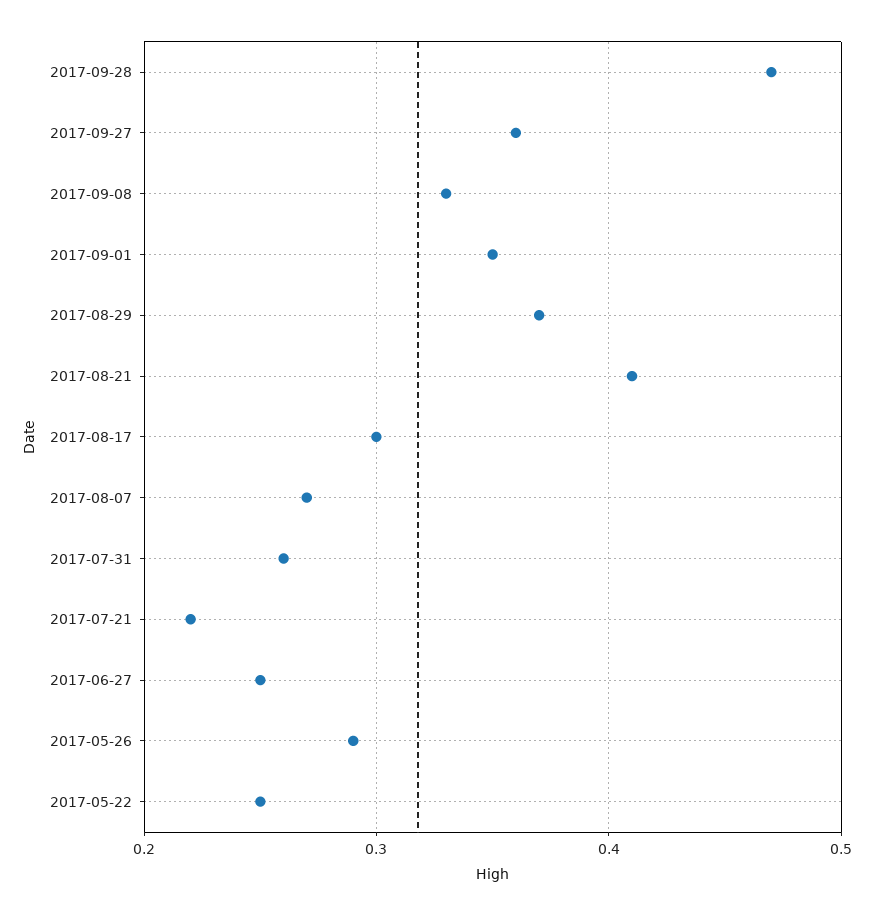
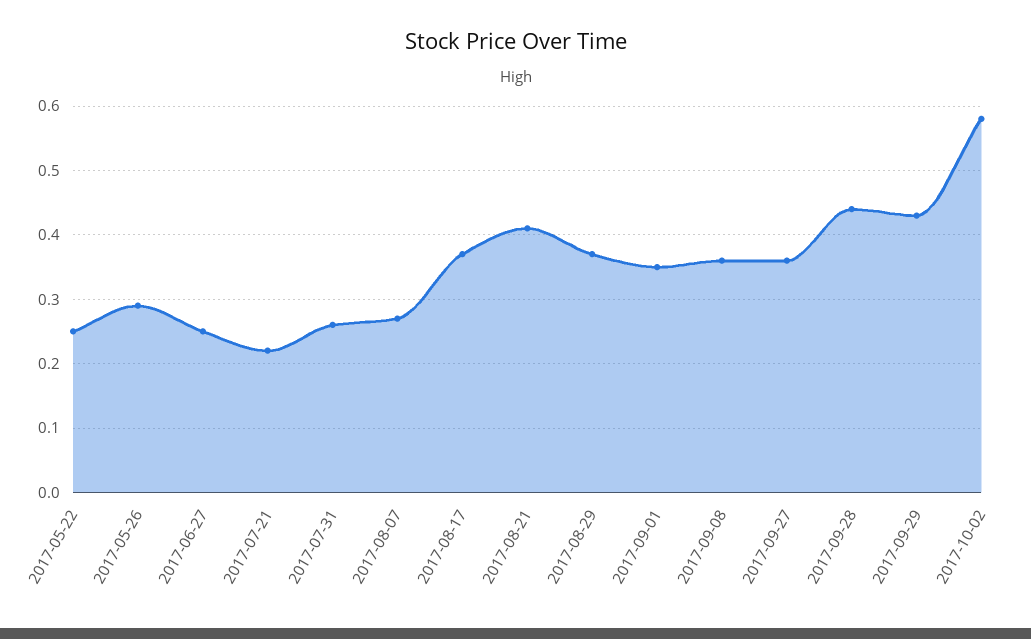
2017-09-28: 0.47 -> 0.44
2017-09-08: 0.33 -> 0.36
2017-08-17: 0.3 -> 0.37
2017-09-29: none -> 0.43
2017-10-02: none -> 0.58

